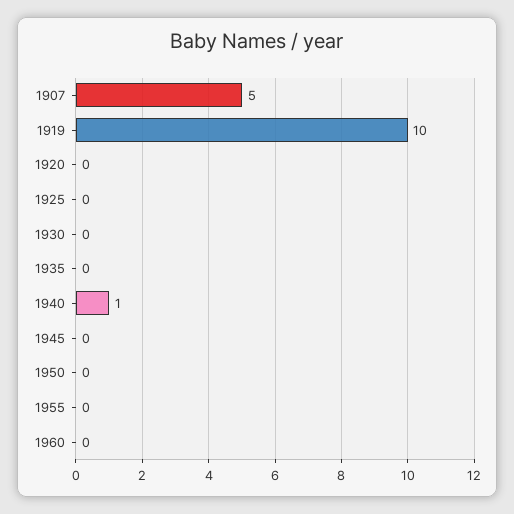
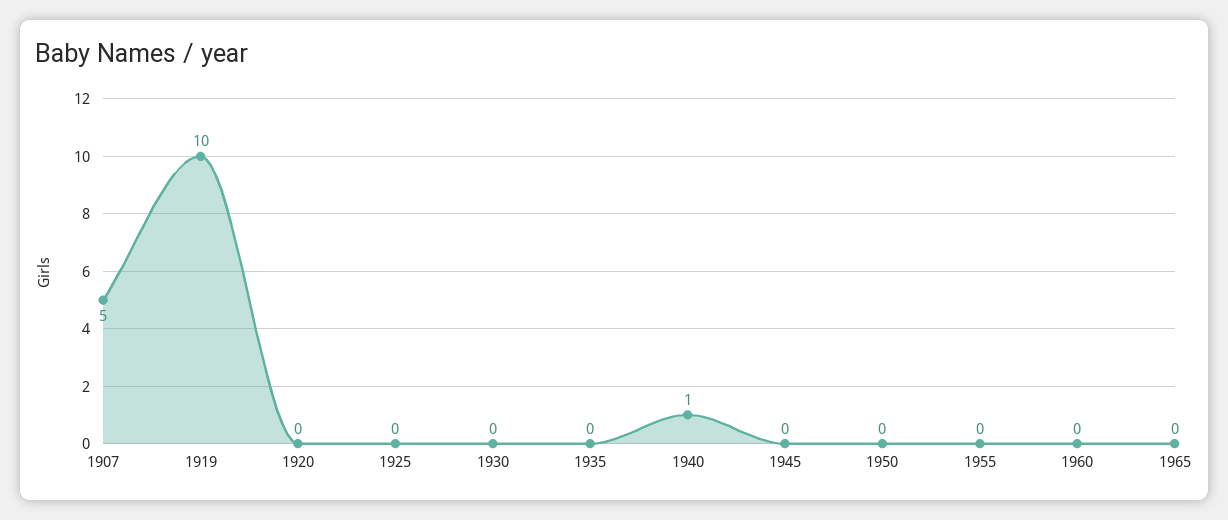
1965: none -> 0

